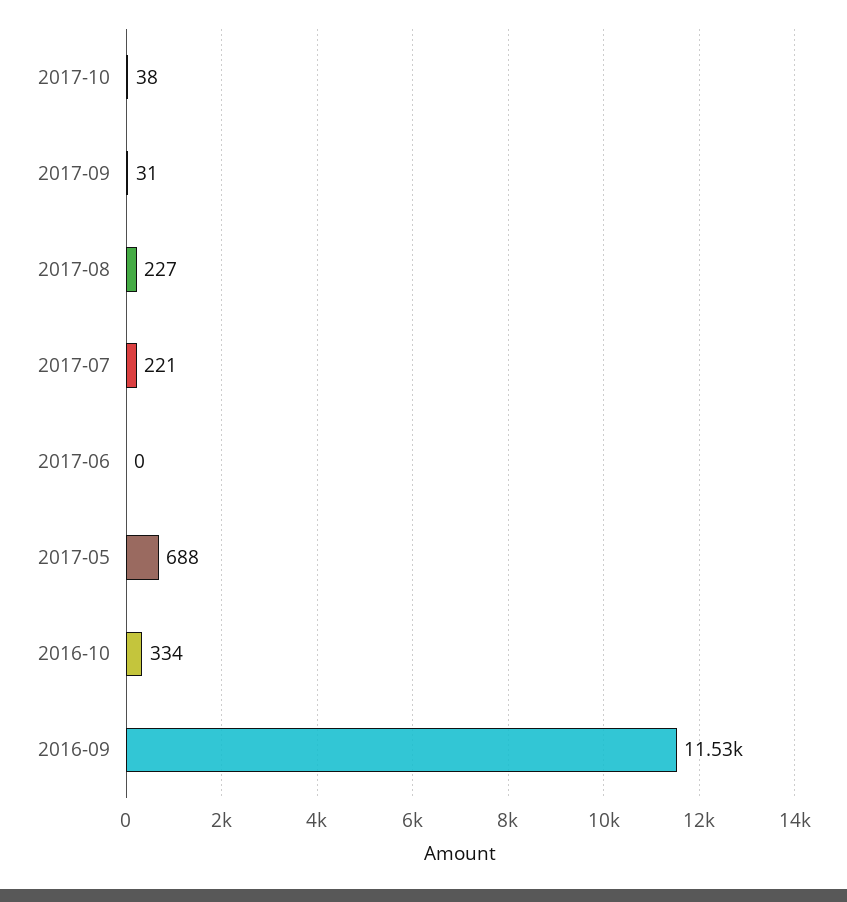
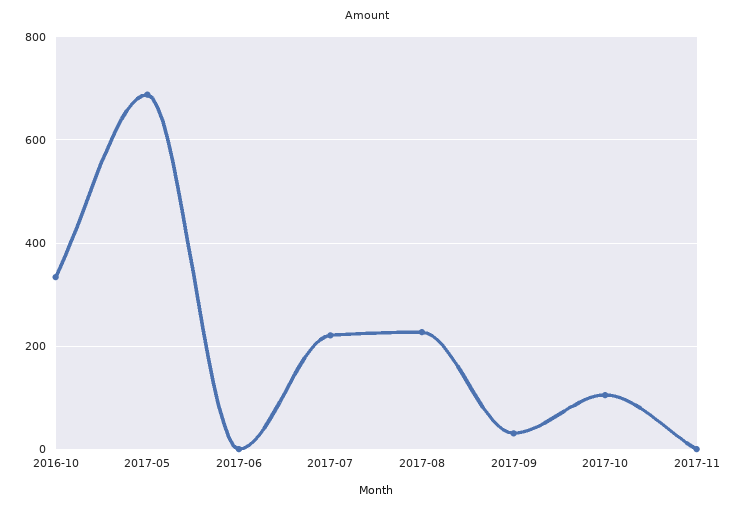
2017-10: 38 -> 100
2016-09: 11530 -> none
2017-11: none -> 0

